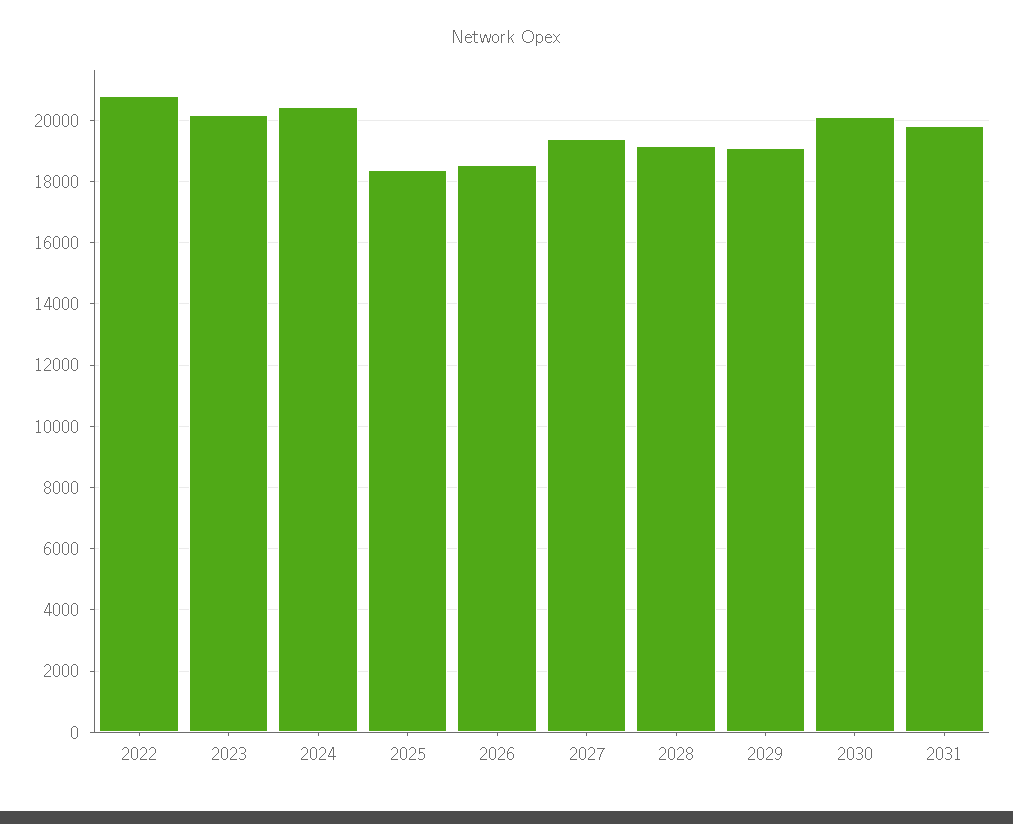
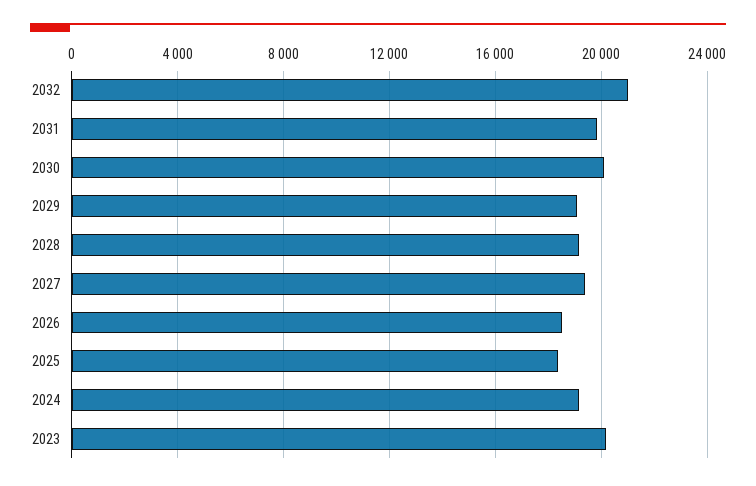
2022: 20800 -> none
2024: 20400 -> 19000
2032: none -> 21000

